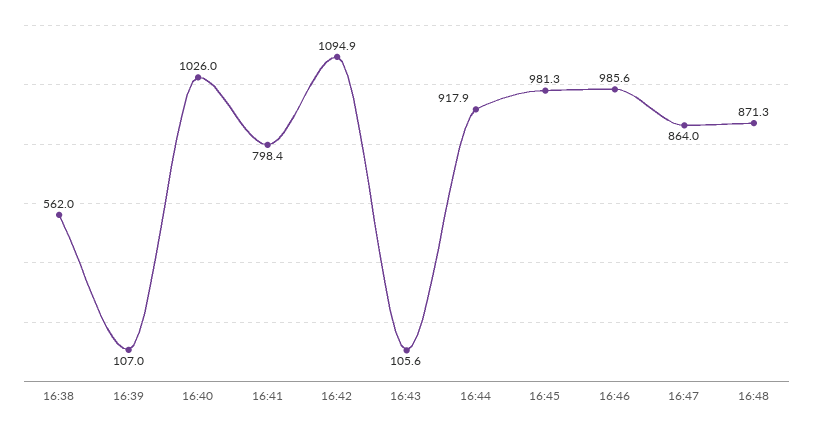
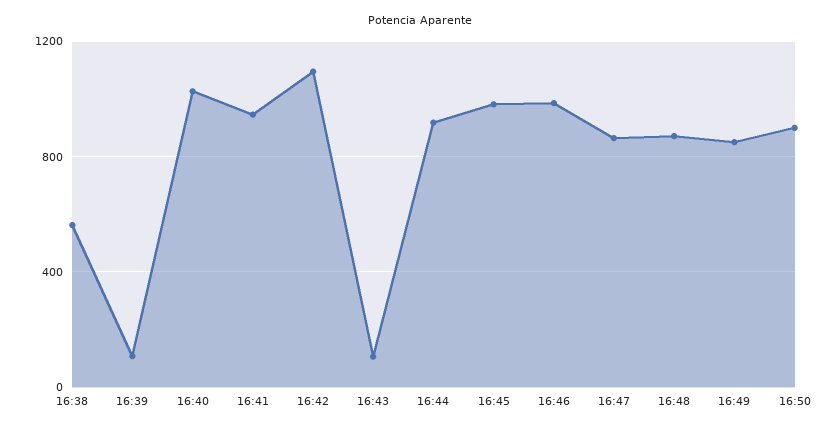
16:41: 798.4 -> 950
16:49: none -> 850
16:50: none -> 900

